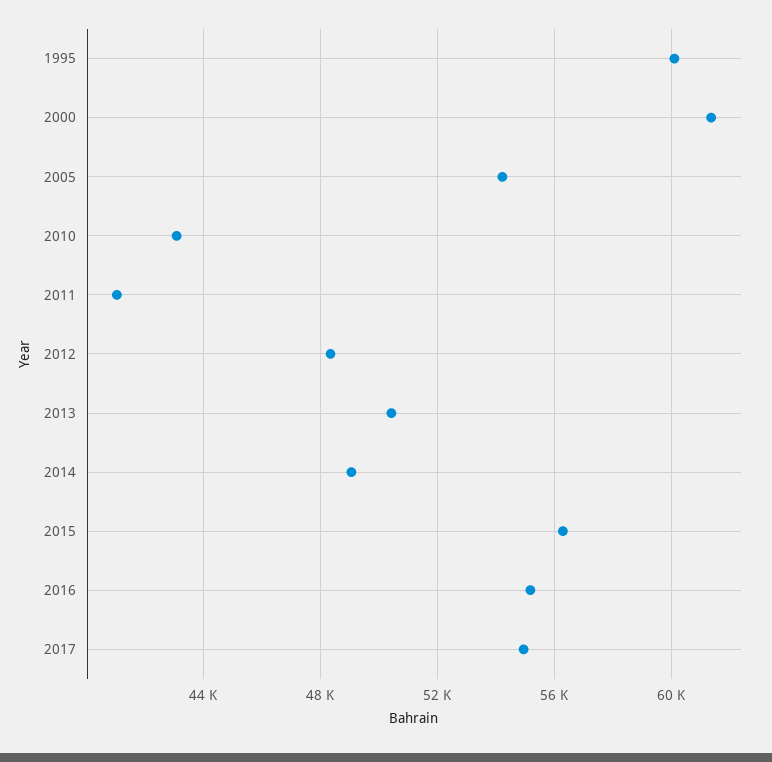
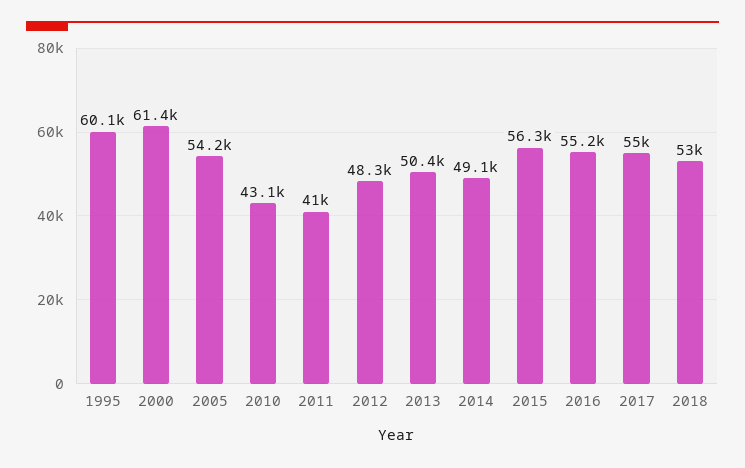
2018: none -> 53000

